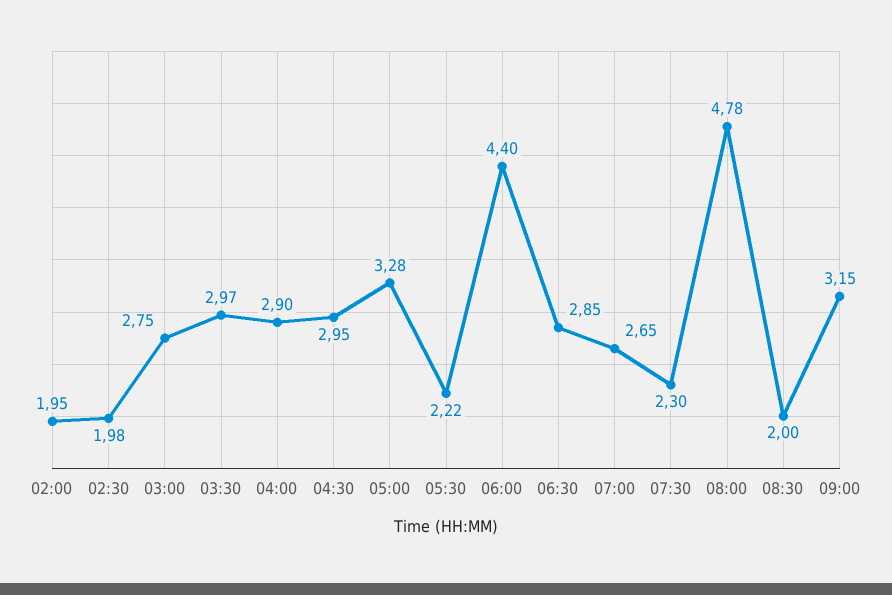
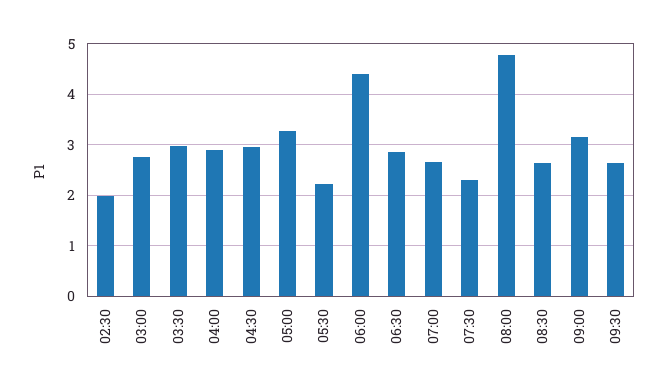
02:00: 1.95 -> none
08:30: 2 -> 2.6
09:30: none -> 2.6

